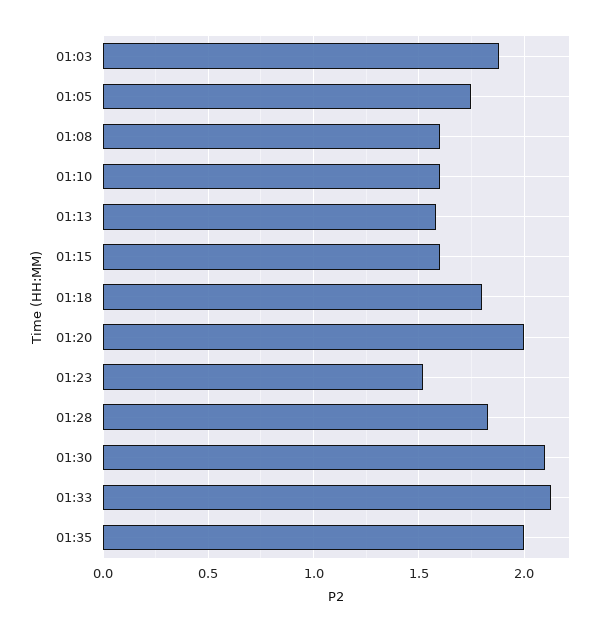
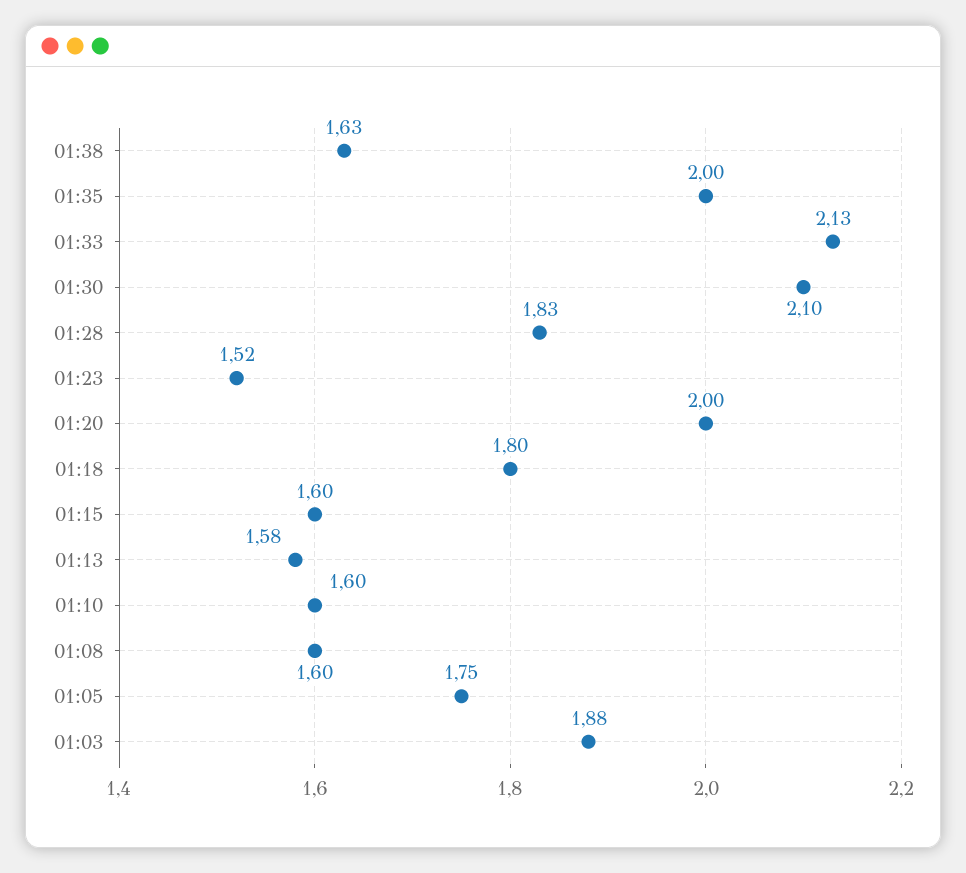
01:38: none -> 1.63

